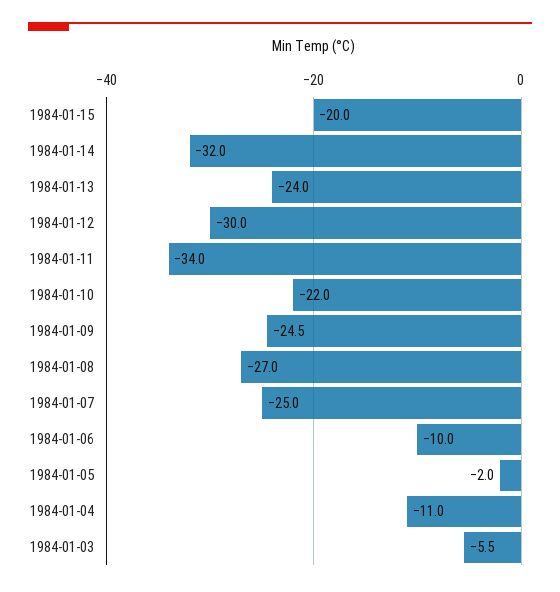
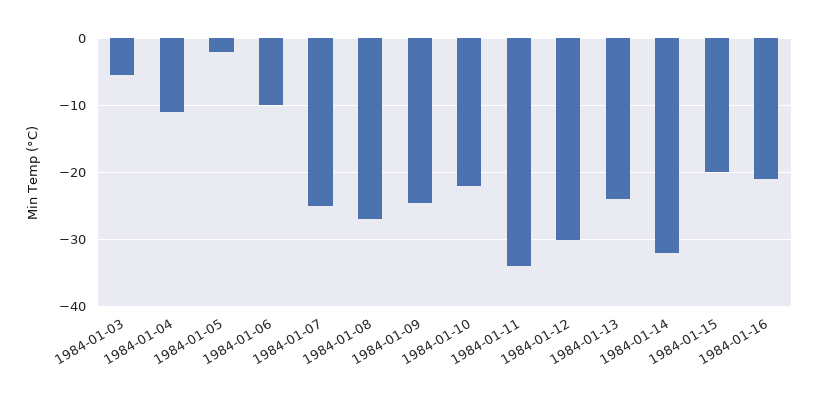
1984-01-16: none -> -21

